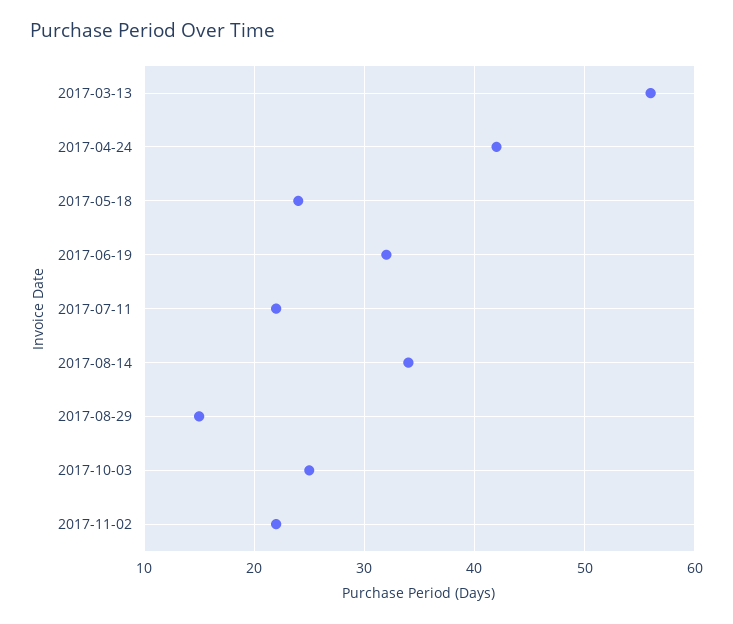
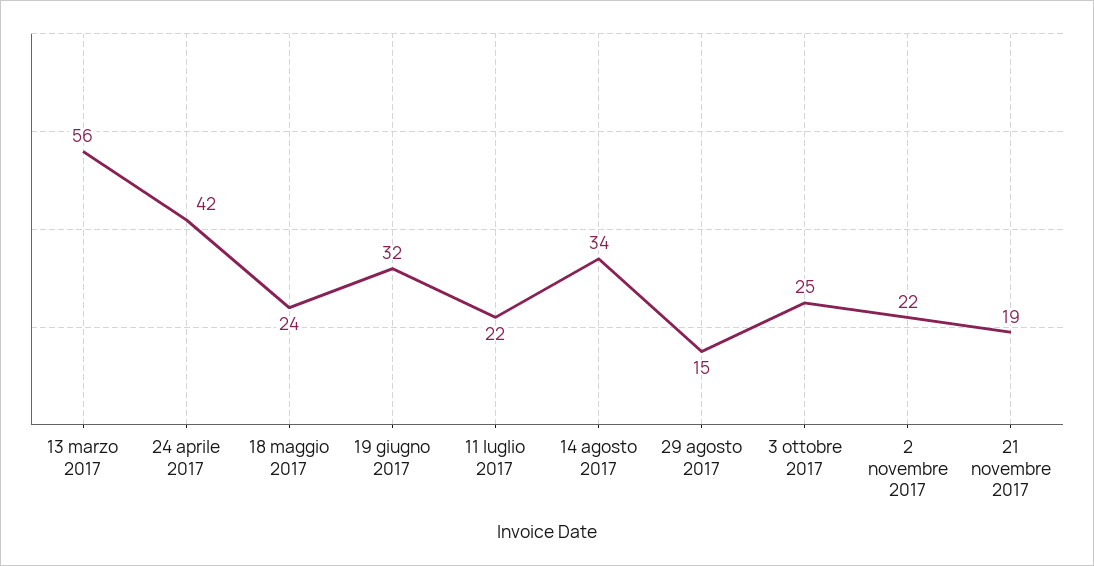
21 novembre 2017: none -> 19

